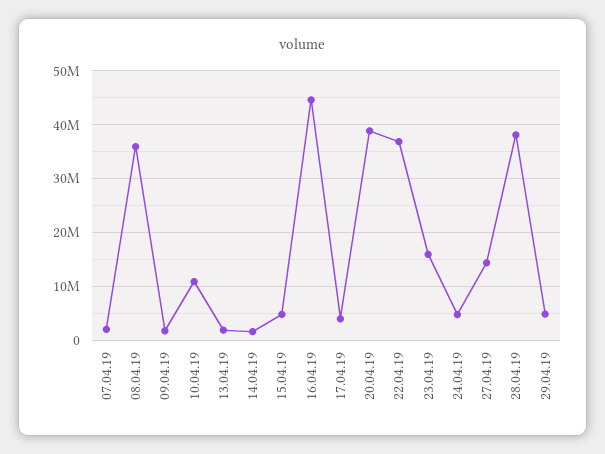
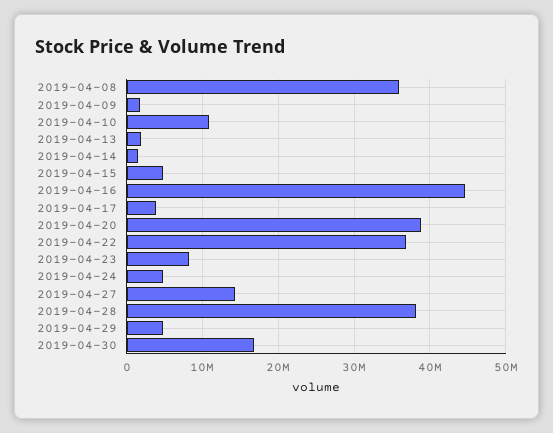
07.04.19: 2000000 -> none
23.04.19: 16000000 -> 8000000
2019-04-30: none -> 17000000

